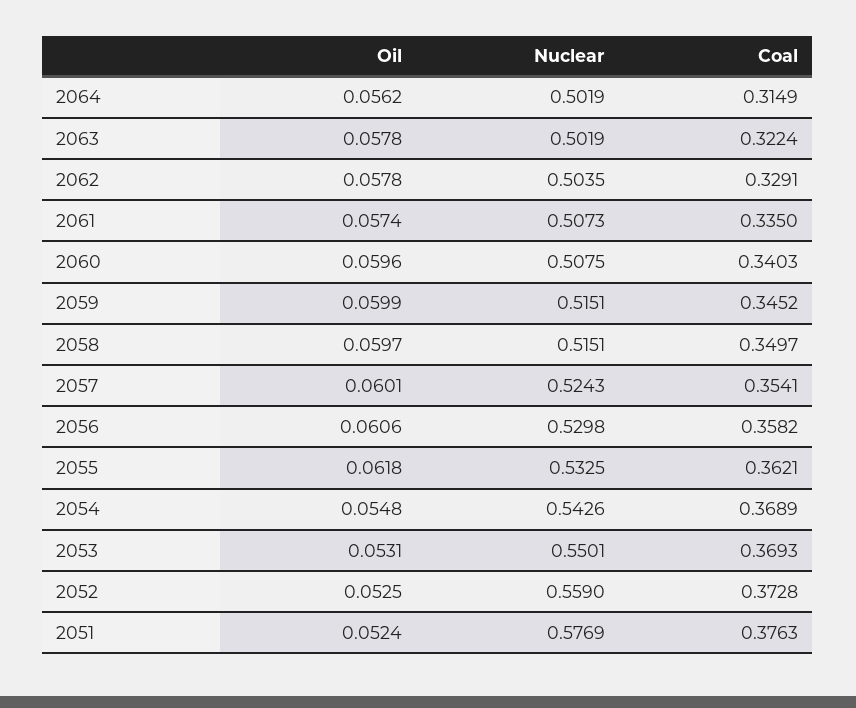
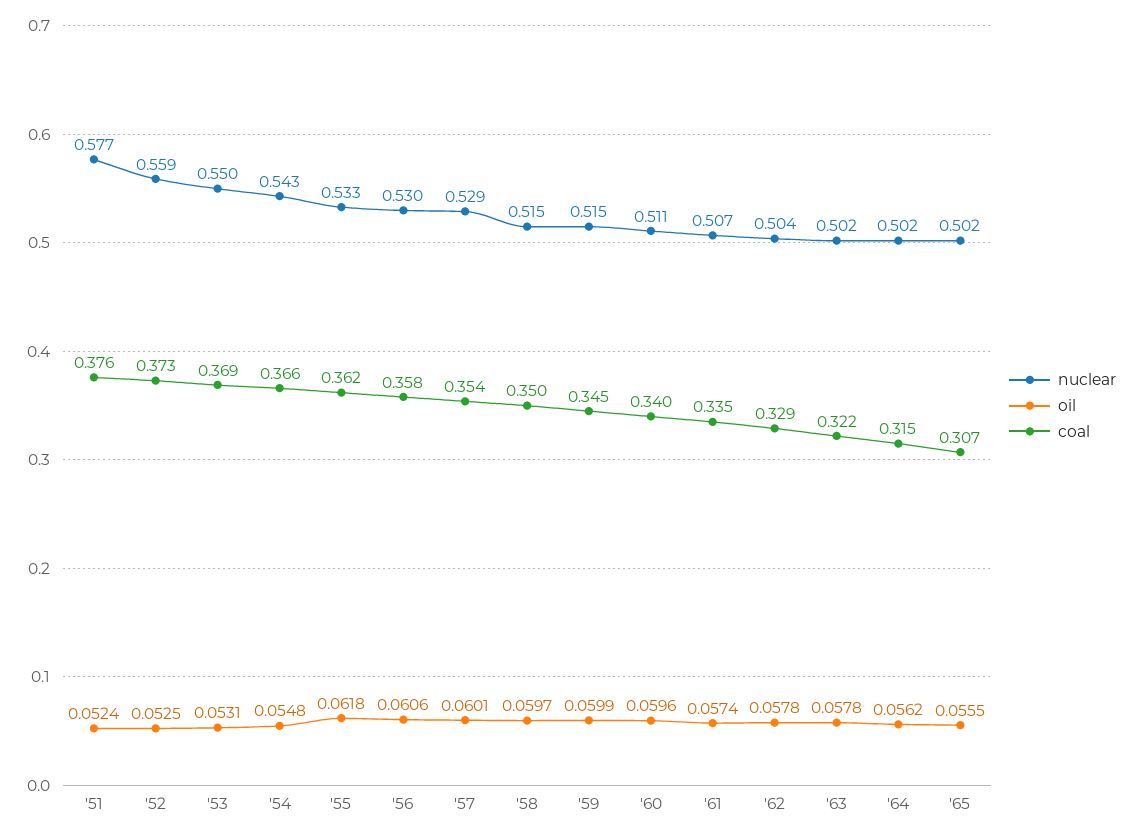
Nuclear, 2060: 0.5075 -> 0.511
Nuclear, 2057: 0.5243 -> 0.529
Coal, 2054: 0.3689 -> 0.366
Nuclear, '65: none -> 0.502
Oil, '65: none -> 0.0555
Coal, '65: none -> 0.307

